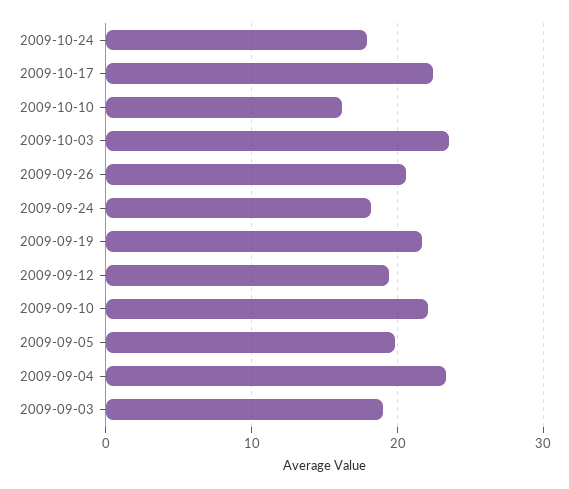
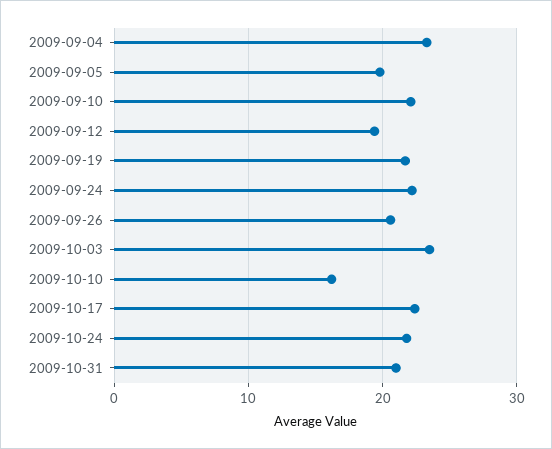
2009-10-24: 18 -> 22
2009-09-24: 18 -> 22
2009-09-03: 19 -> none
2009-10-31: none -> 21

